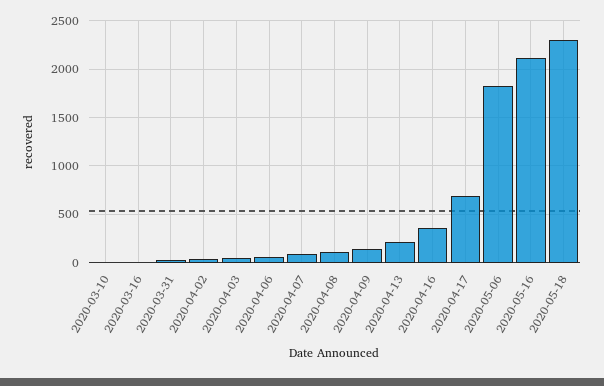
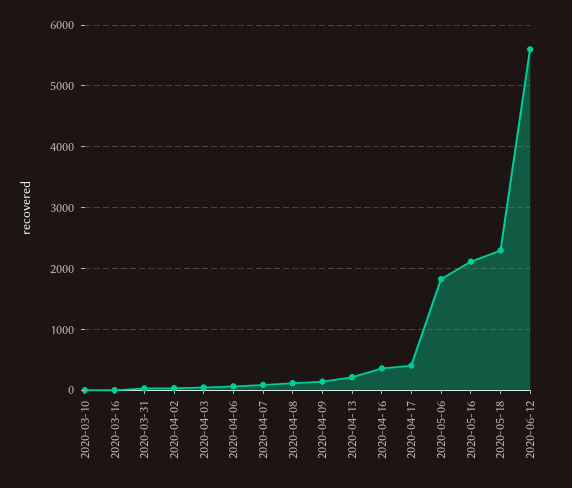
2020-04-17: 700 -> 400
2020-06-12: none -> 5600

